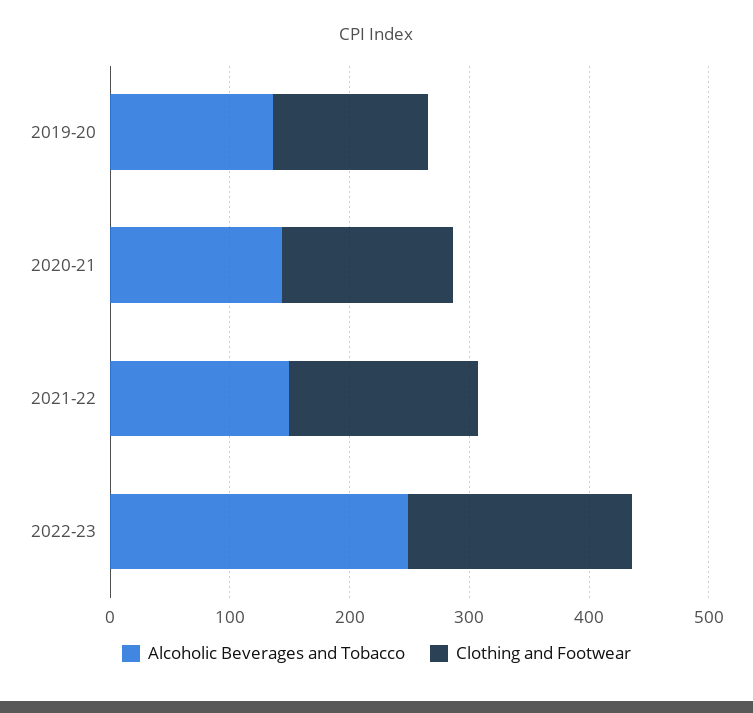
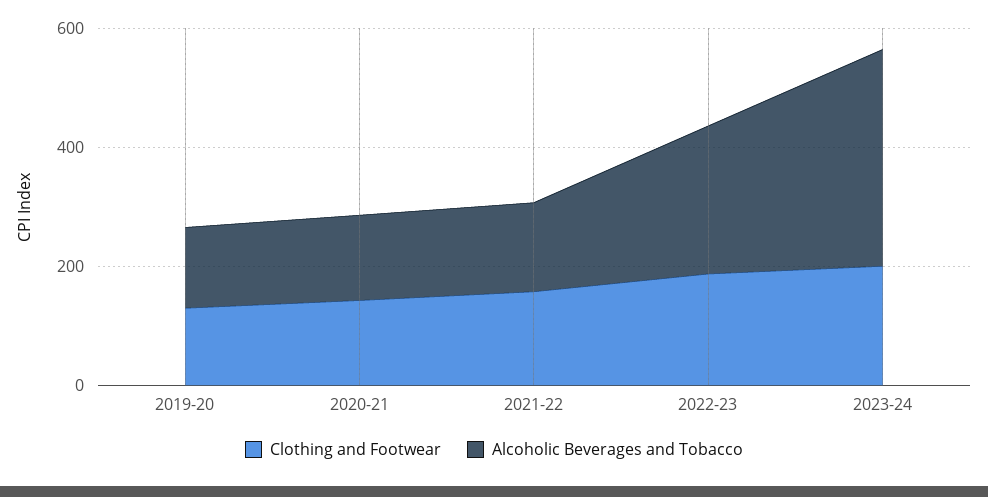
Clothing and Footwear, 2023-24: none -> 200
Alcoholic Beverages and Tobacco, 2023-24: none -> 350

